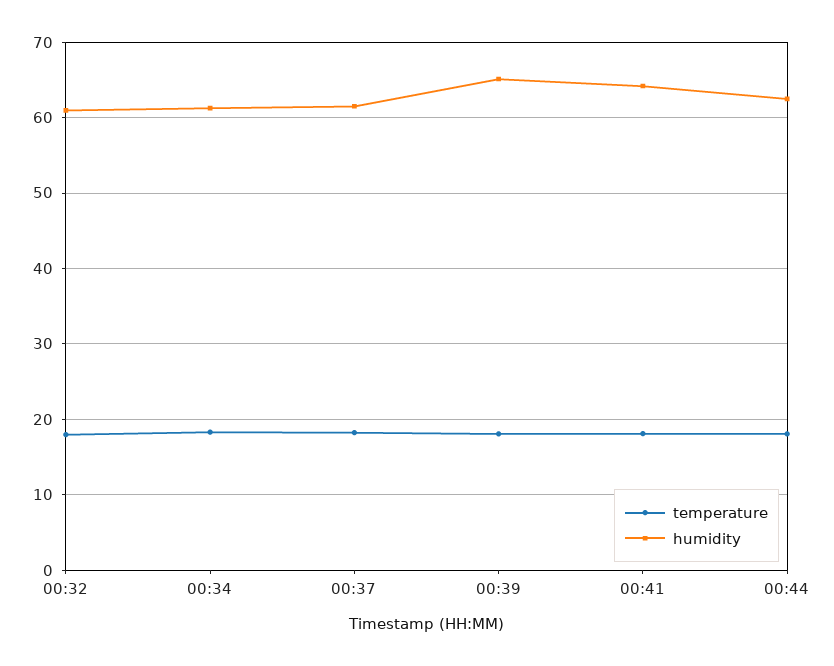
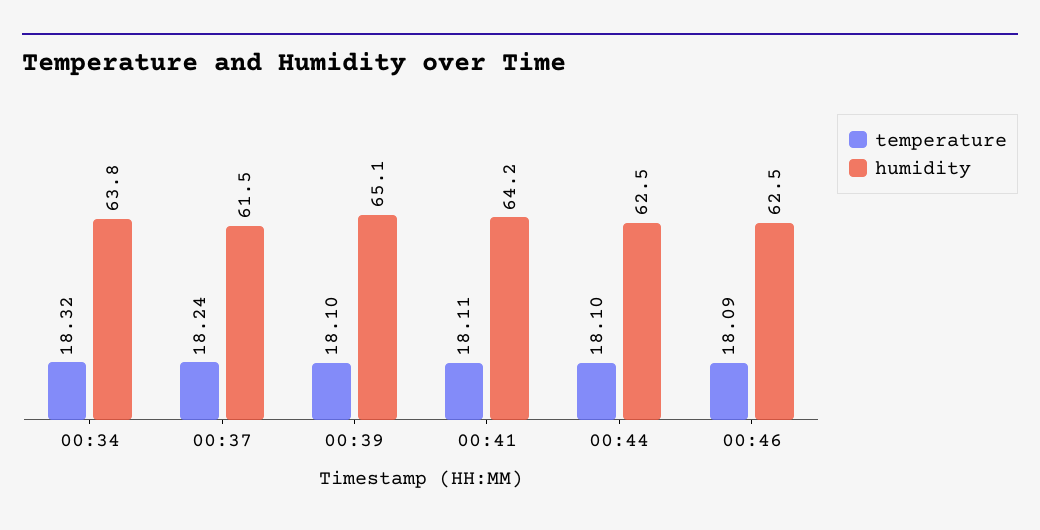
temperature, 00:32: 18 -> none
humidity, 00:32: 61 -> none
humidity, 00:34: 61 -> 63.8
temperature, 00:46: none -> 18.09
humidity, 00:46: none -> 62.5

